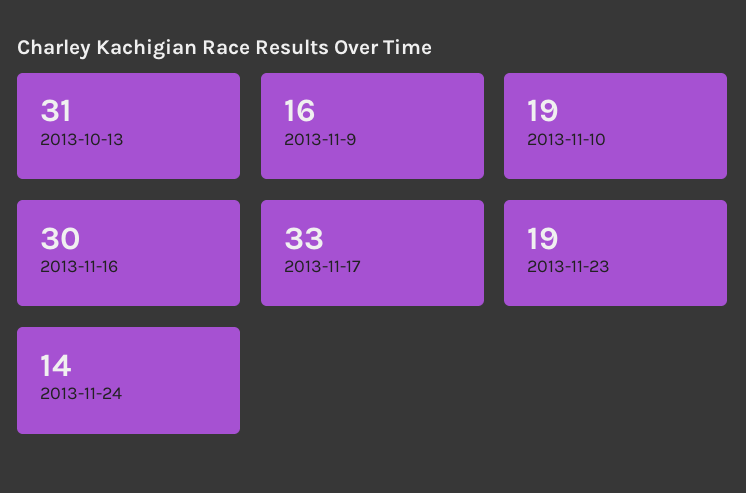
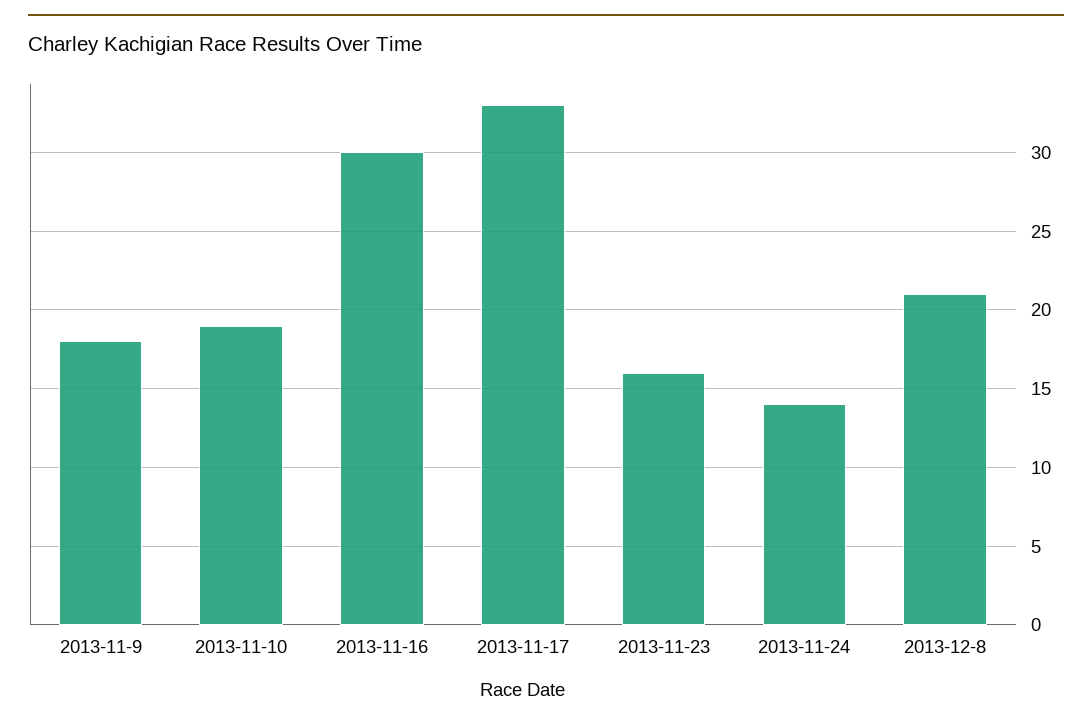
2013-10-13: 31 -> none
2013-11-9: 16 -> 18
2013-11-23: 19 -> 16
2013-12-8: none -> 21

